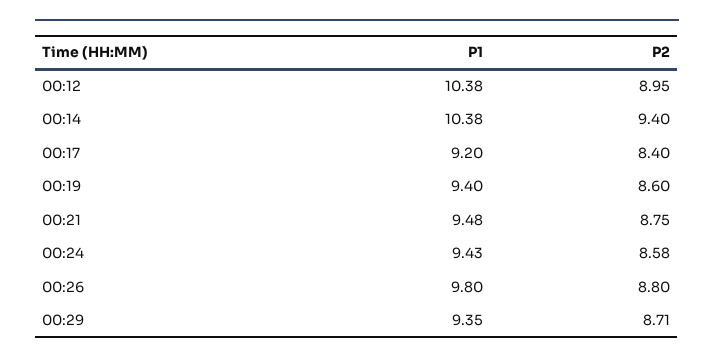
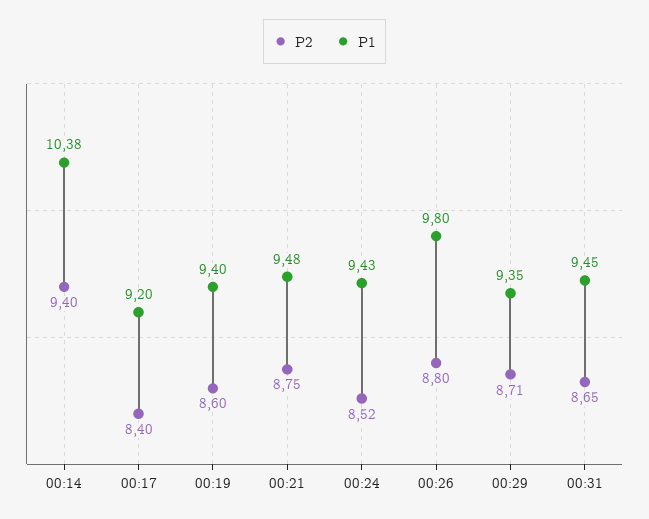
P1, 00:12: 10.38 -> none
P2, 00:12: 8.95 -> none
P2, 00:24: 8.58 -> 8.52
P2, 00:31: none -> 8.65
P1, 00:31: none -> 9.45

